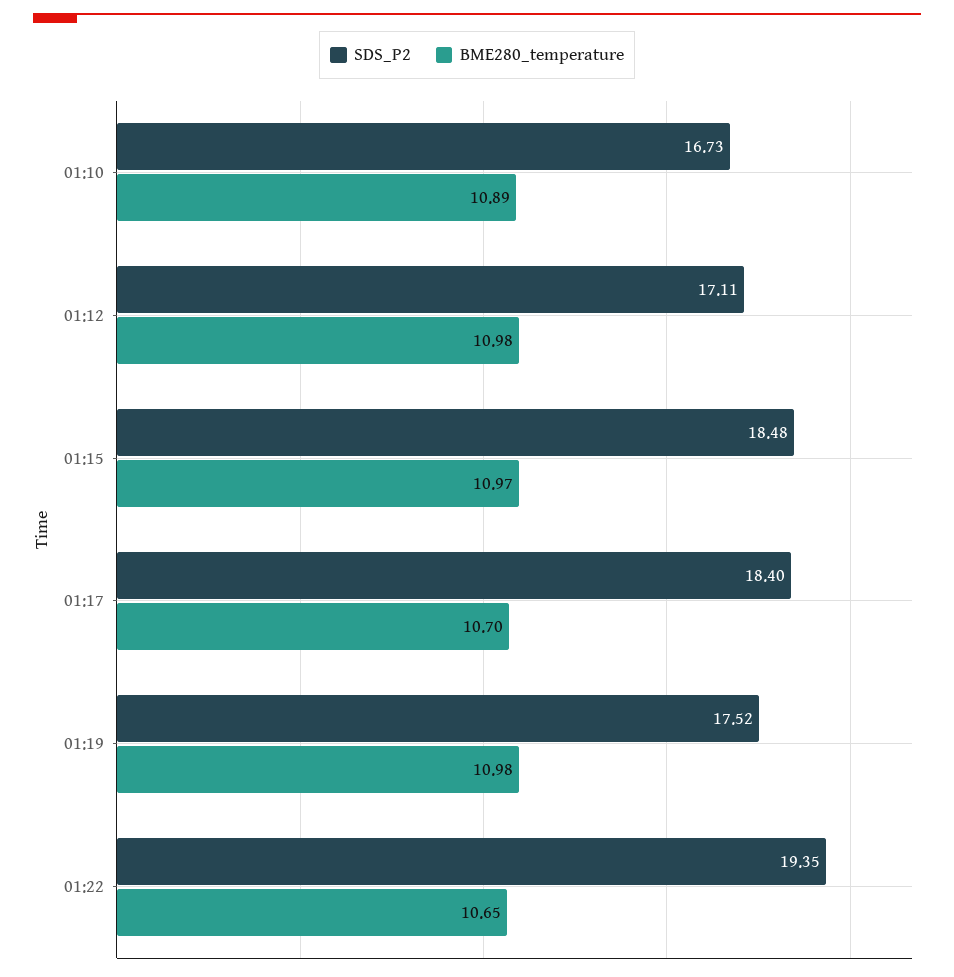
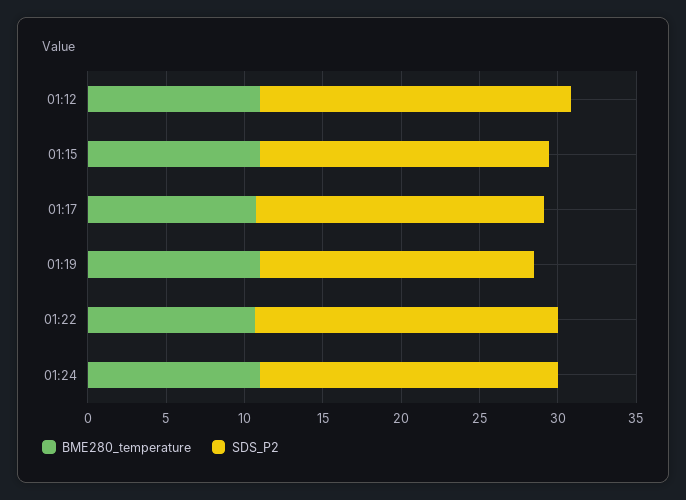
SDS_P2, 01:10: 16.73 -> none
BME280_temperature, 01:10: 10.89 -> none
SDS_P2, 01:12: 17.11 -> 20
BME280_temperature, 01:24: none -> 11
SDS_P2, 01:24: none -> 19

